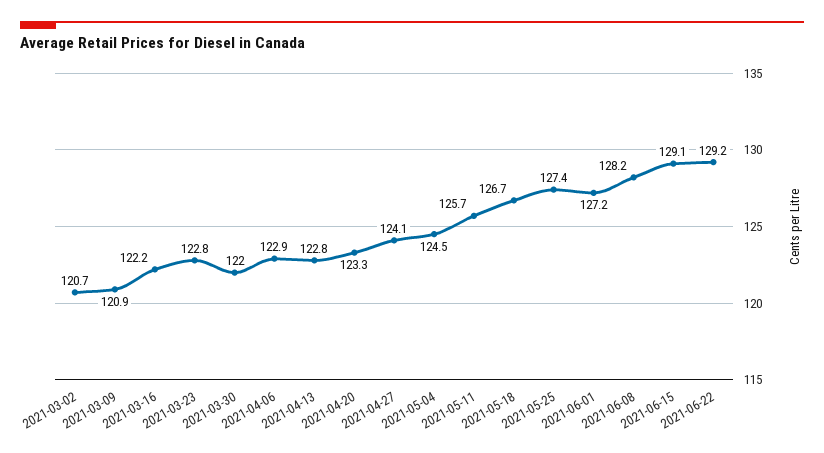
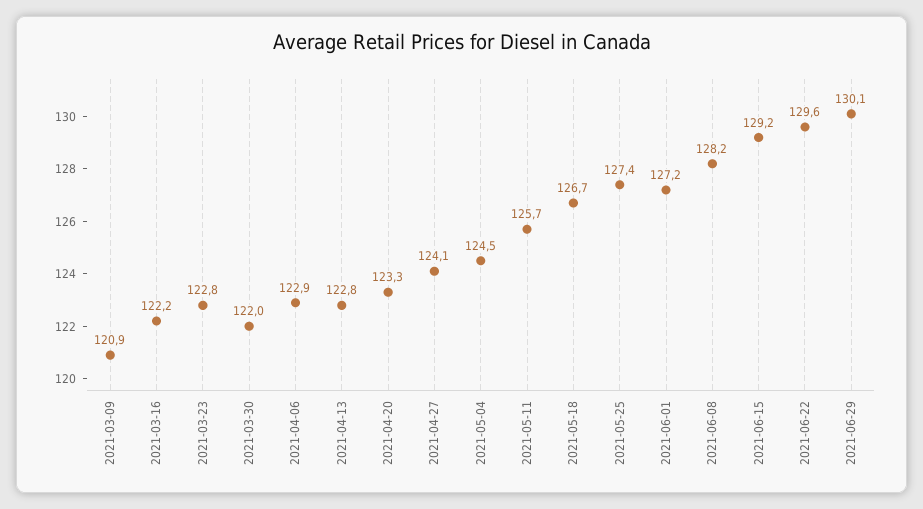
2021-03-02: 120.7 -> none
2021-06-15: 129.1 -> 129.2
2021-06-22: 129.2 -> 129.6
2021-06-29: none -> 130.1

